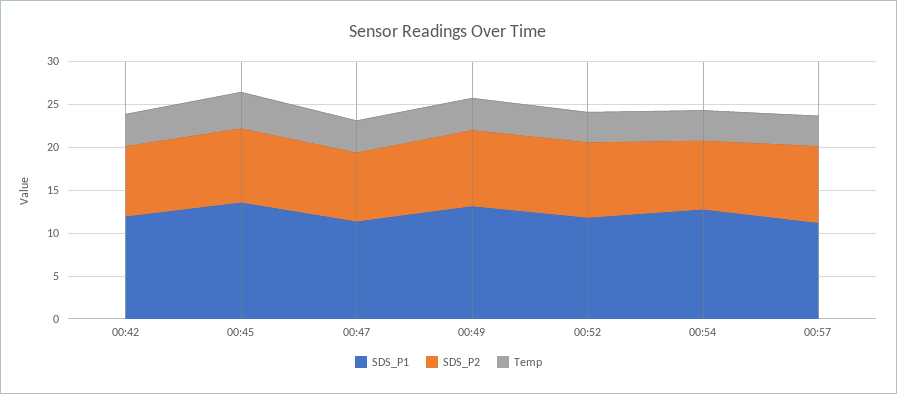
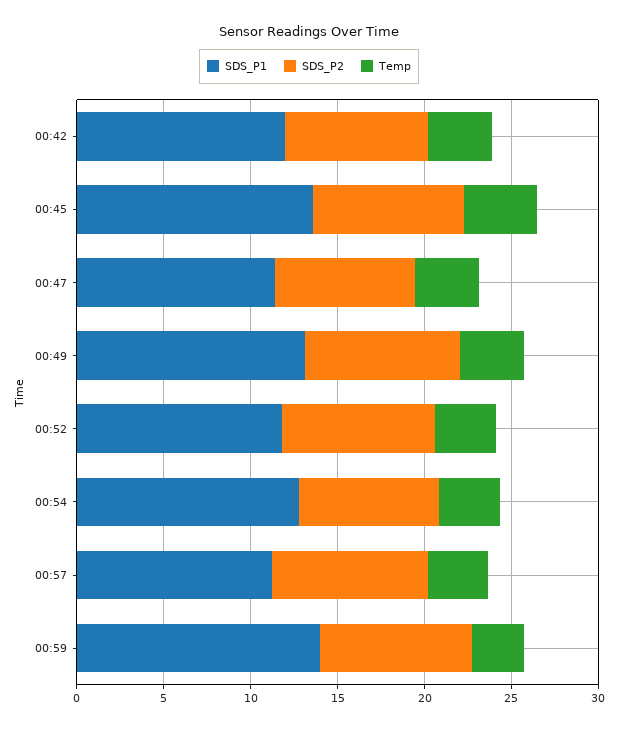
SDS_P1, 00:59: none -> 14
SDS_P2, 00:59: none -> 9
Temp, 00:59: none -> 3

